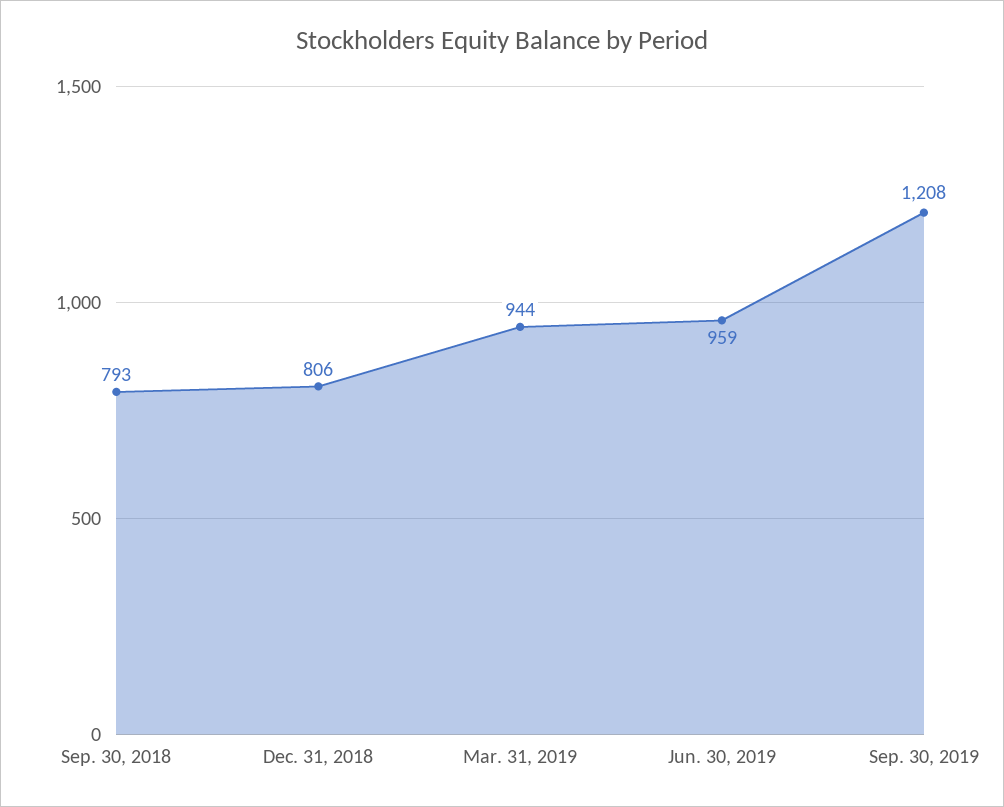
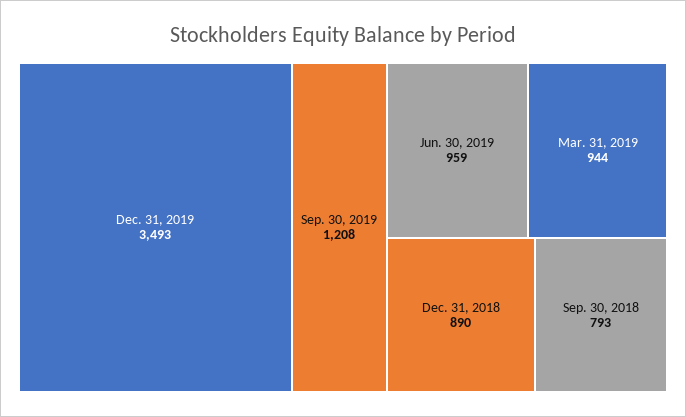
Dec. 31, 2018: 806 -> 890
Dec. 31, 2019: none -> 3493

